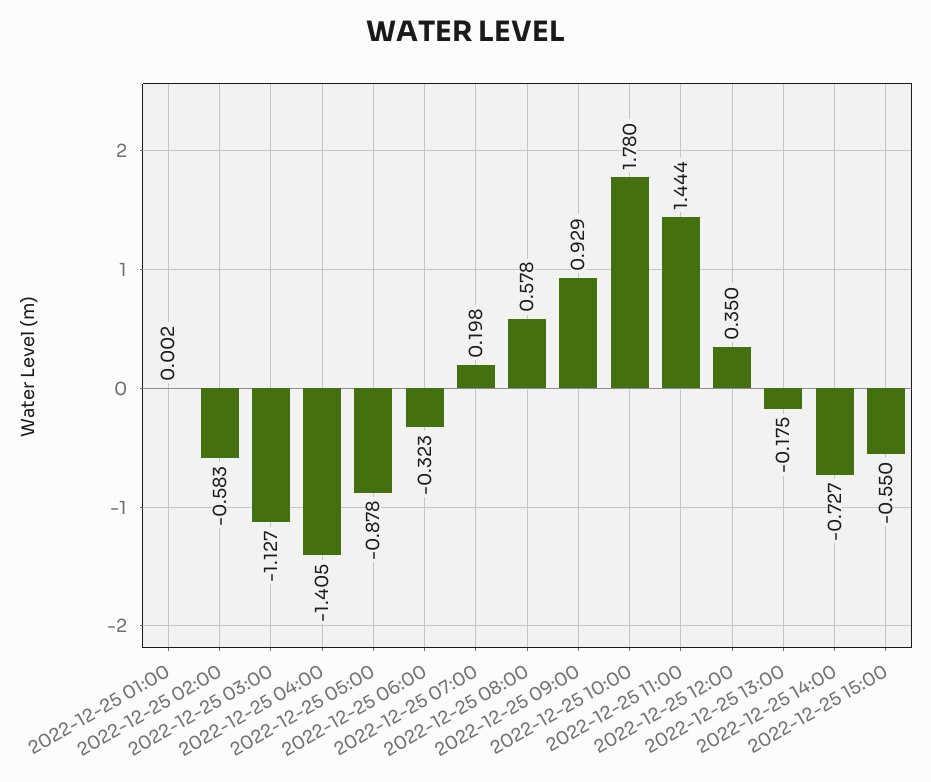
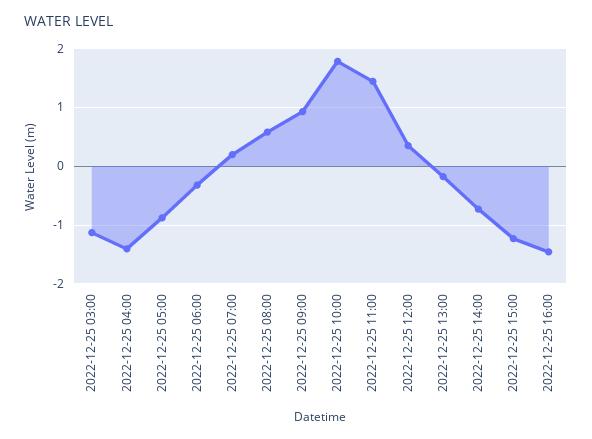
2022-12-25 01:00: 0.002 -> none
2022-12-25 02:00: -0.583 -> none
2022-12-25 15:00: -0.55 -> -1.2
2022-12-25 16:00: none -> -1.4

